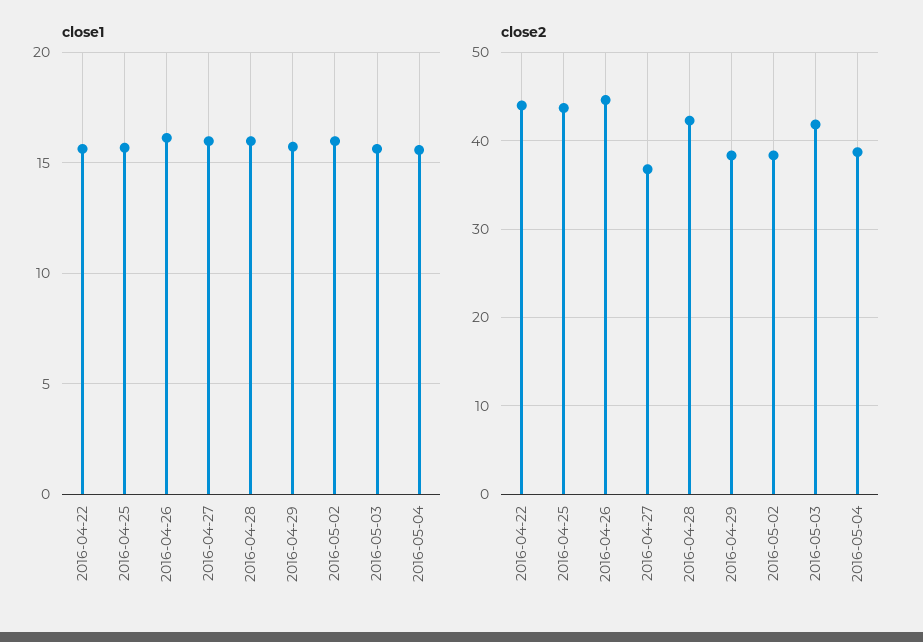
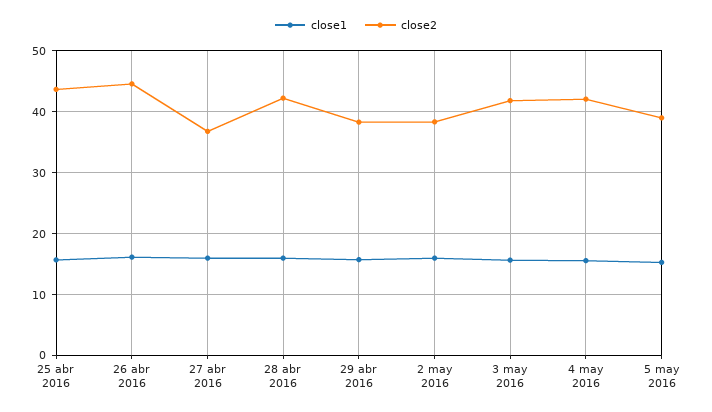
close1, 2016-04-22: 15.5 -> none
close2, 2016-04-22: 44 -> none
close2, 2016-05-04: 39 -> 42
close1, 5 may 2016: none -> 15
close2, 5 may 2016: none -> 39

